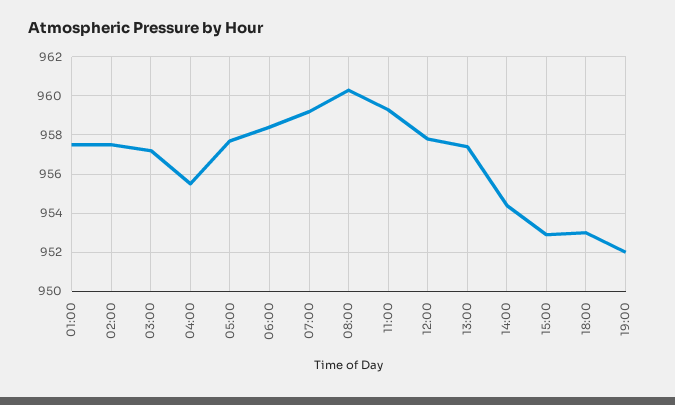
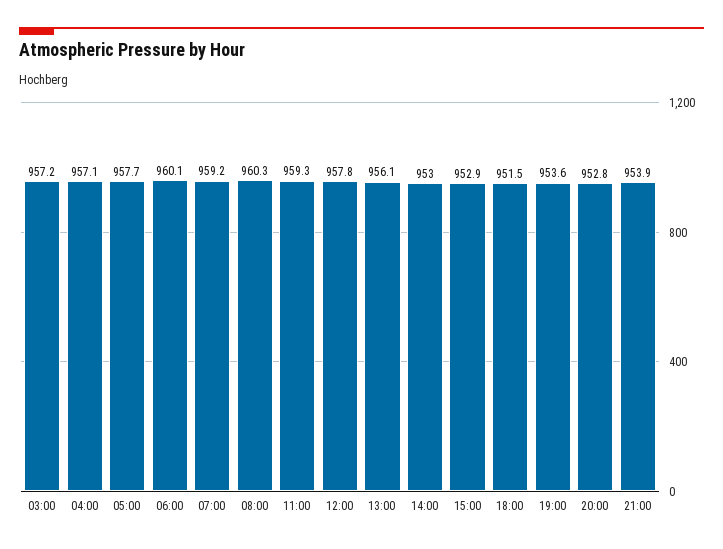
01:00: 957.5 -> none
02:00: 957.5 -> none
04:00: 955.5 -> 957.1
06:00: 958.5 -> 960.1
13:00: 957.5 -> 956.1
14:00: 954.5 -> 953
18:00: 953 -> 951.5
19:00: 952 -> 953.6
20:00: none -> 952.8
21:00: none -> 953.9

